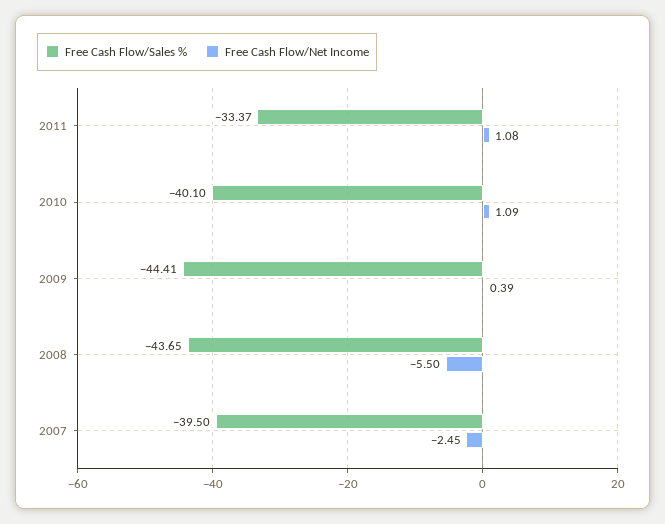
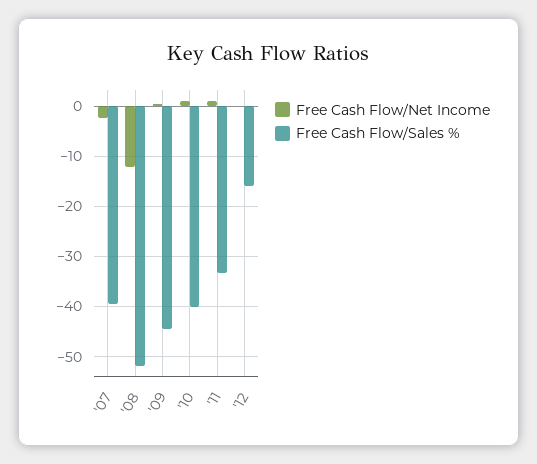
Free Cash Flow/Sales %, 2008: -43.65 -> -52
Free Cash Flow/Net Income, 2008: -5.5 -> -12
Free Cash Flow/Net Income, '12: none -> 0
Free Cash Flow/Sales %, '12: none -> -16

